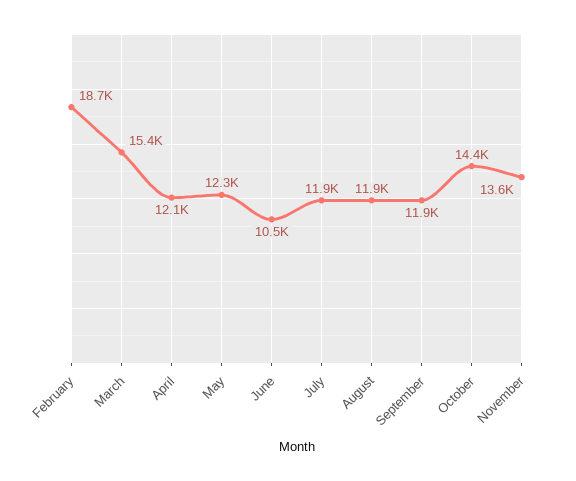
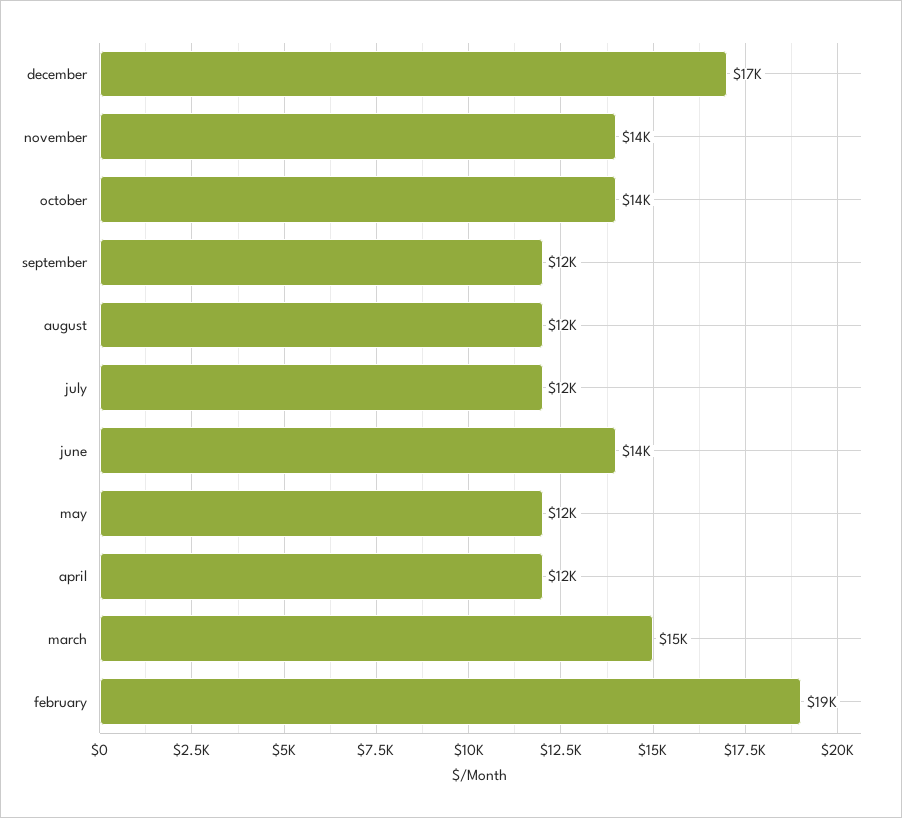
June: 10500 -> 14000
december: none -> 17000

